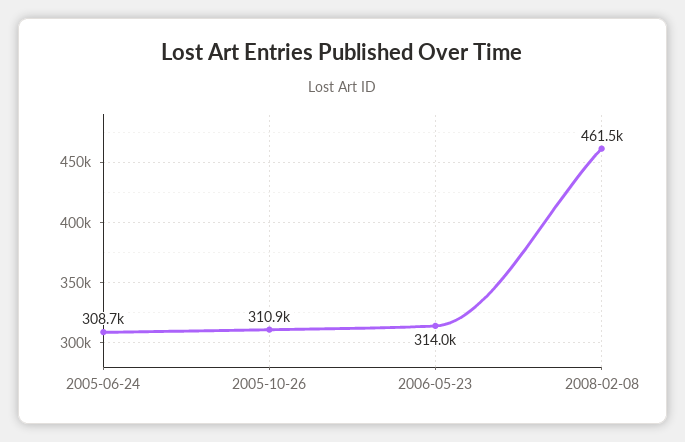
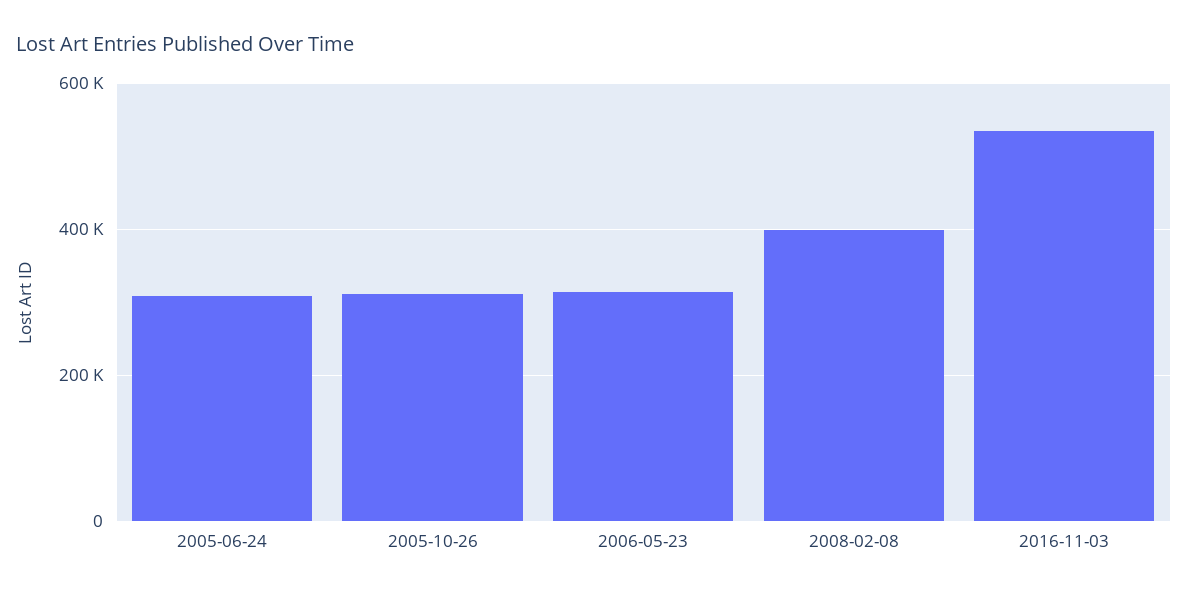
2008-02-08: 461500 -> 400000
2016-11-03: none -> 540000

